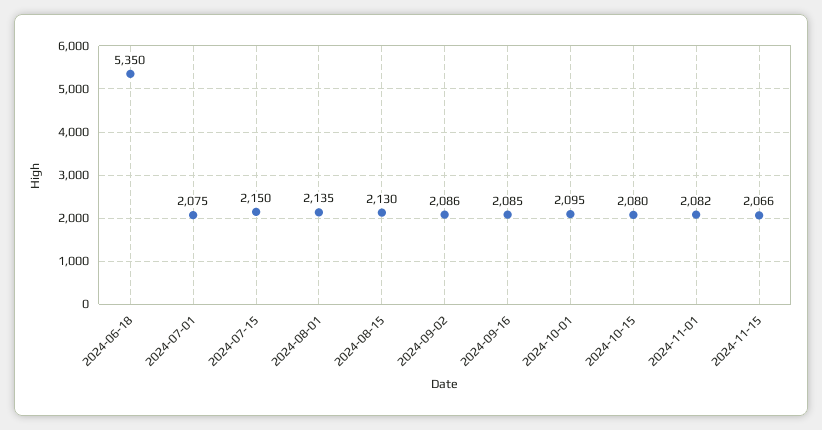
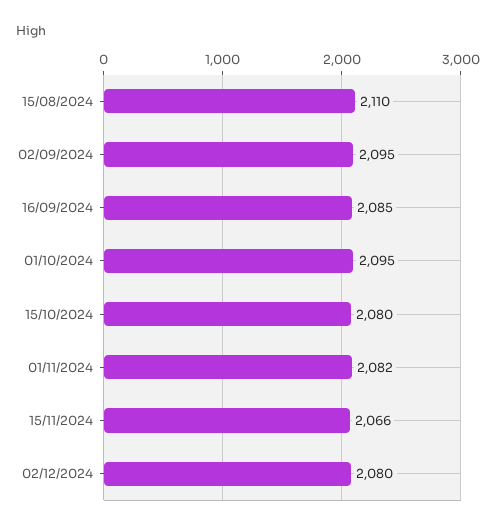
2024-06-18: 5350 -> none
2024-07-01: 2075 -> none
2024-07-15: 2150 -> none
2024-08-01: 2135 -> none
2024-08-15: 2130 -> 2110
2024-09-02: 2086 -> 2095
02/12/2024: none -> 2080

